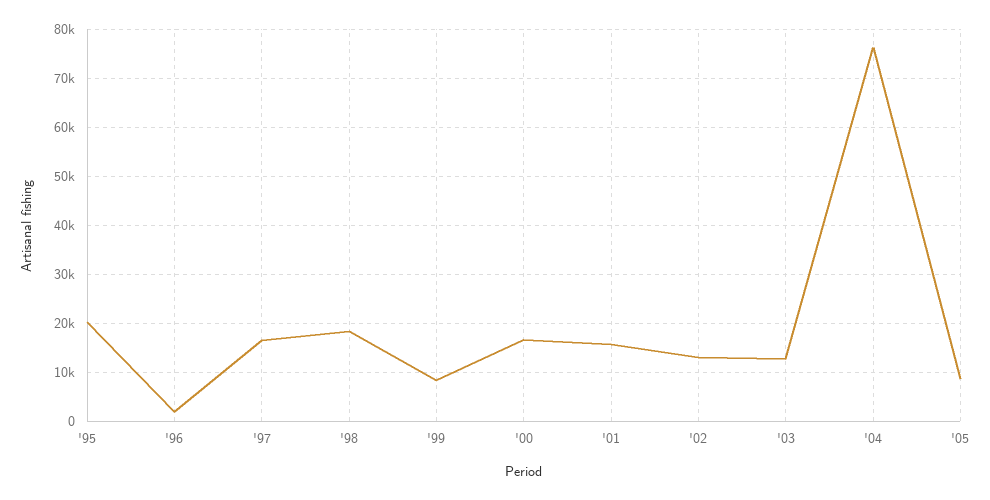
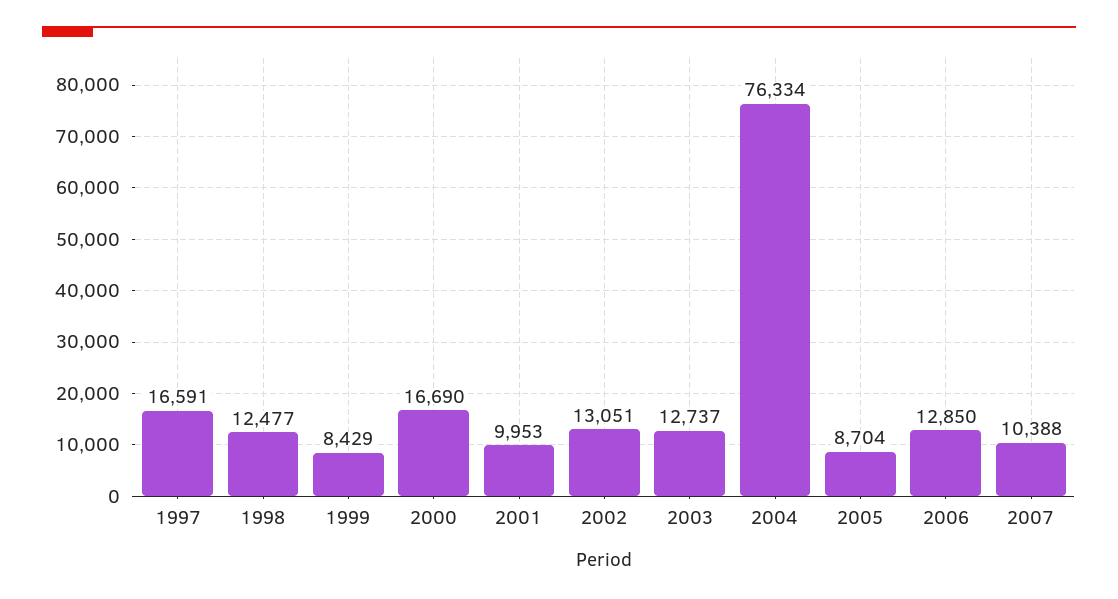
'95: 20000 -> none
'96: 2000 -> none
'98: 18000 -> 12477
'01: 16000 -> 9953
2006: none -> 12850
2007: none -> 10388

